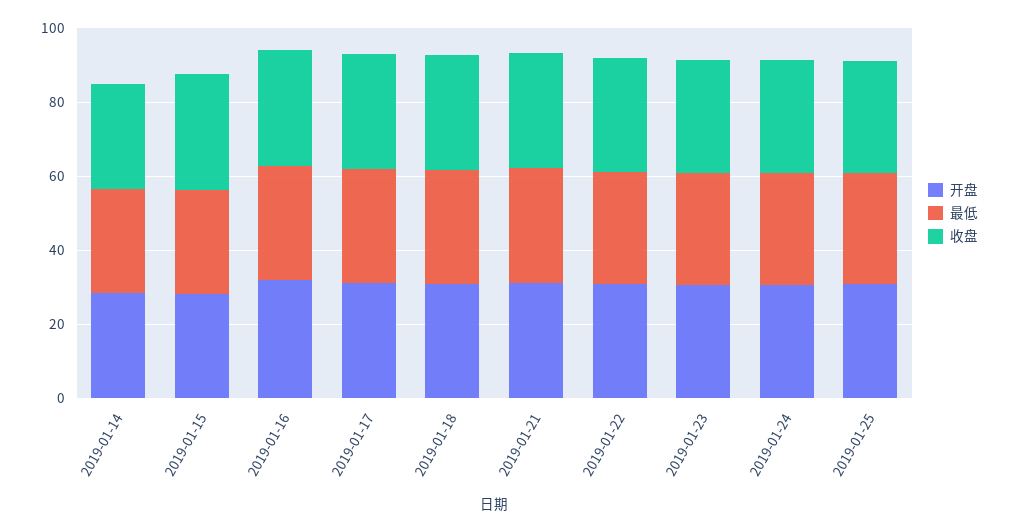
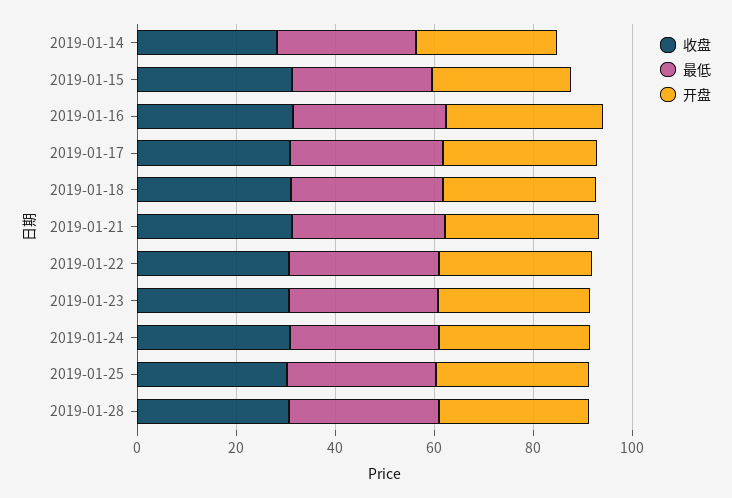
收盘, 2019-01-28: none -> 30
最低, 2019-01-28: none -> 30
开盘, 2019-01-28: none -> 30

